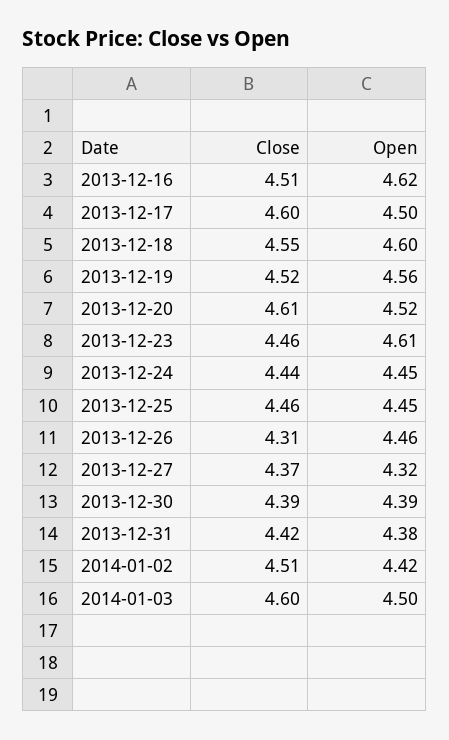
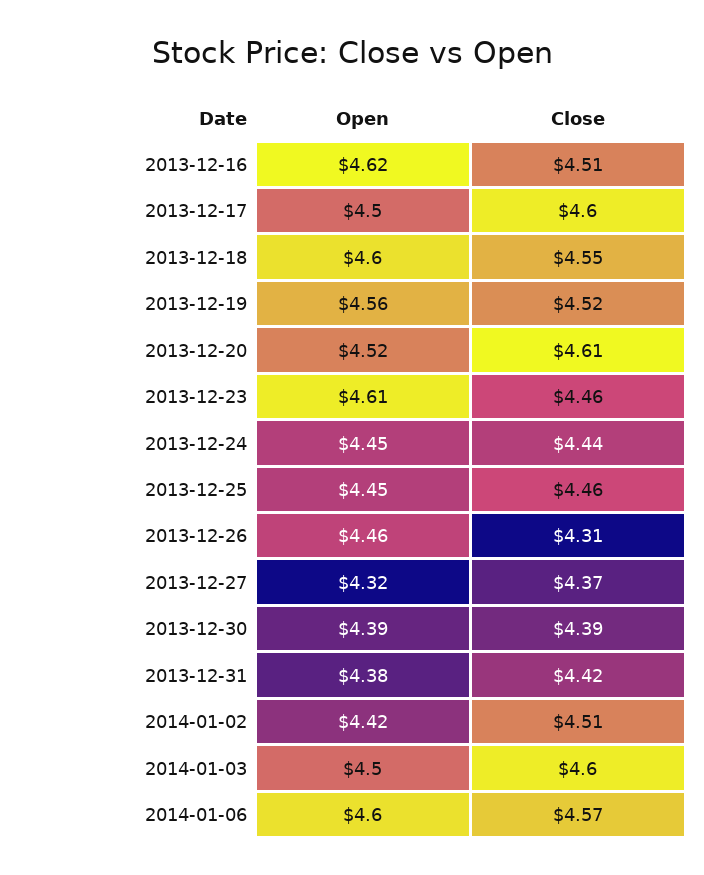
Open, 2014-01-06: none -> 4.6
Close, 2014-01-06: none -> 4.57

